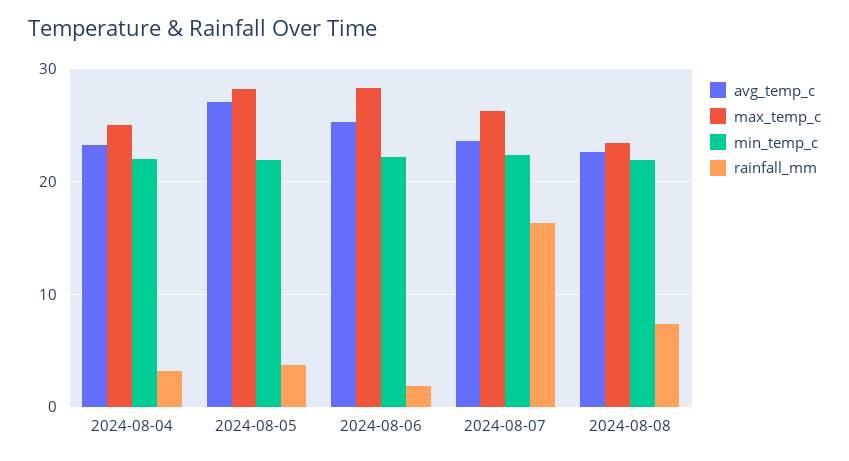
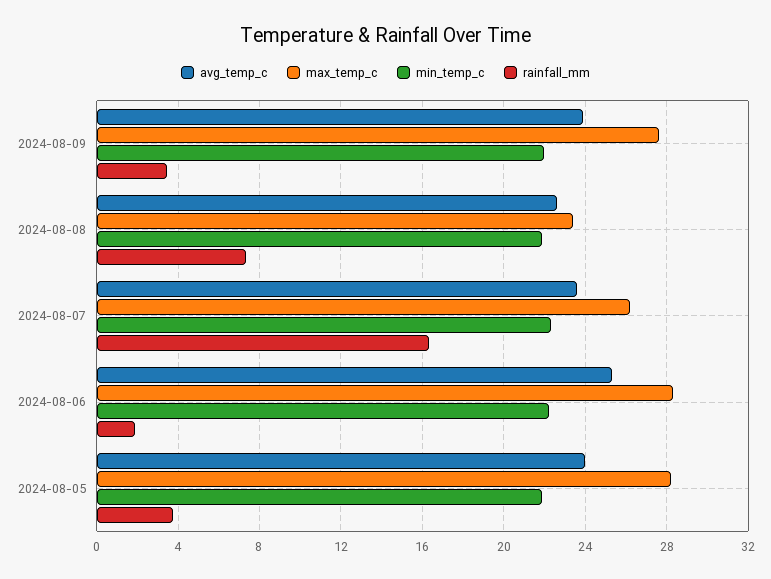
avg_temp_c, 2024-08-04: 23 -> none
max_temp_c, 2024-08-04: 25 -> none
min_temp_c, 2024-08-04: 22 -> none
rainfall_mm, 2024-08-04: 3 -> none
avg_temp_c, 2024-08-05: 27 -> 24
avg_temp_c, 2024-08-09: none -> 24
max_temp_c, 2024-08-09: none -> 27.5
min_temp_c, 2024-08-09: none -> 22
rainfall_mm, 2024-08-09: none -> 3.5

